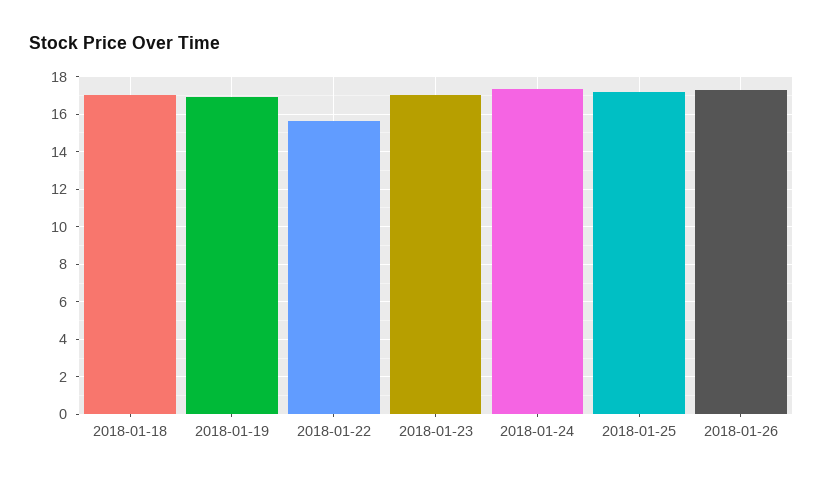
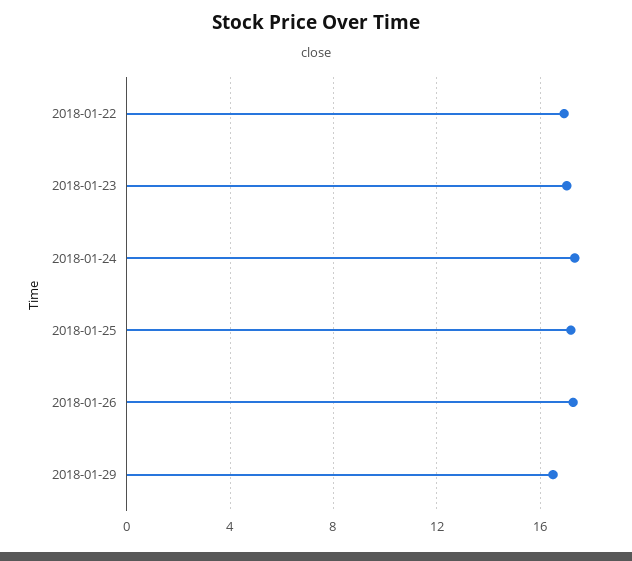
2018-01-18: 17 -> none
2018-01-19: 17 -> none
2018-01-22: 15.5 -> 17
2018-01-29: none -> 16.5

